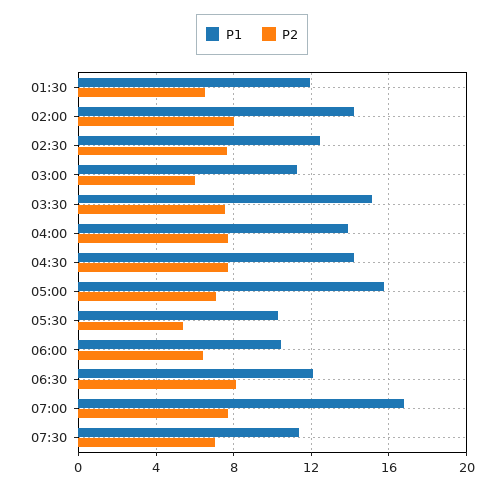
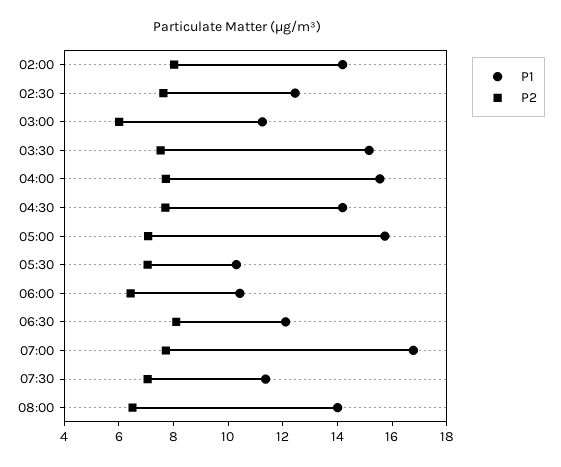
P1, 01:30: 12 -> none
P2, 01:30: 6.5 -> none
P1, 04:00: 14 -> 15.5
P2, 05:30: 5.5 -> 7
P1, 08:00: none -> 14
P2, 08:00: none -> 6.5

